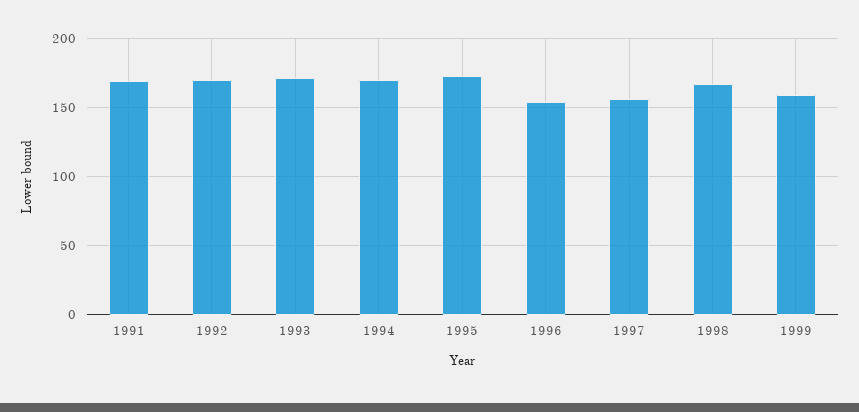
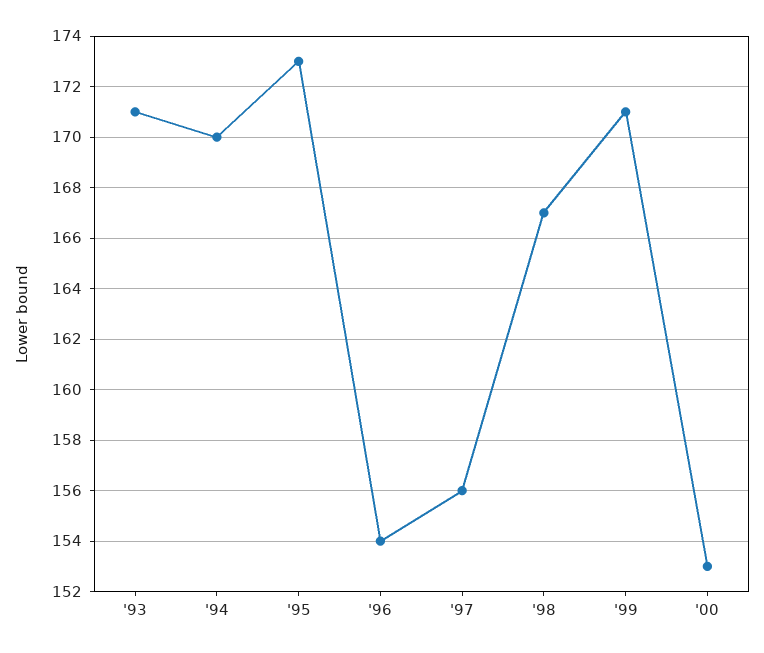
1991: 170 -> none
1992: 170 -> none
1999: 160 -> 171
'00: none -> 153

